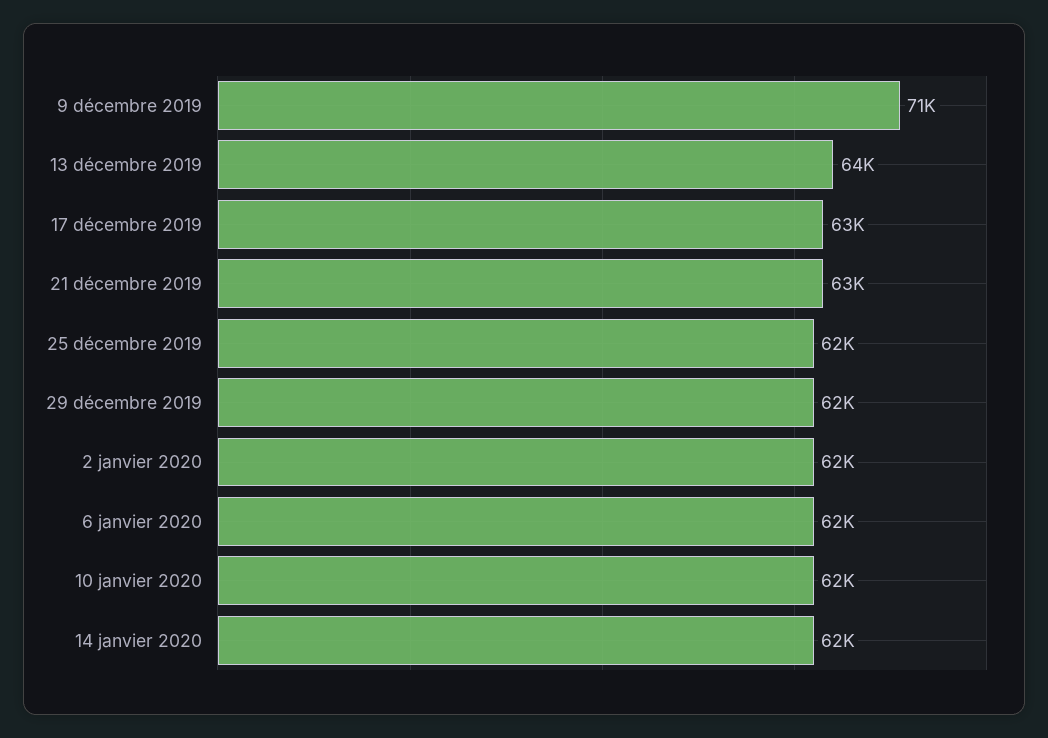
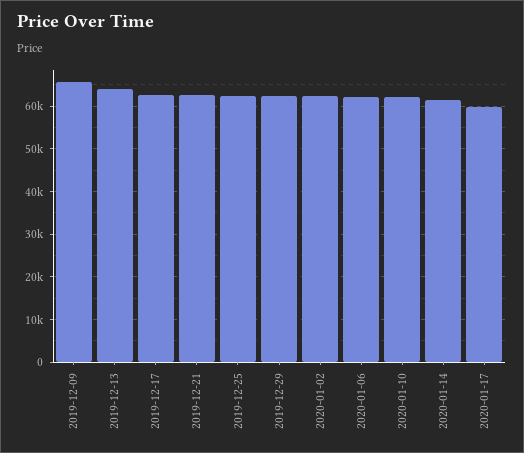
9 décembre 2019: 71000 -> 66000
2020-01-17: none -> 60000

